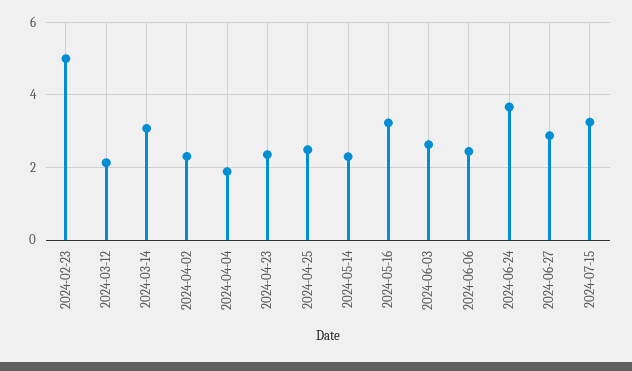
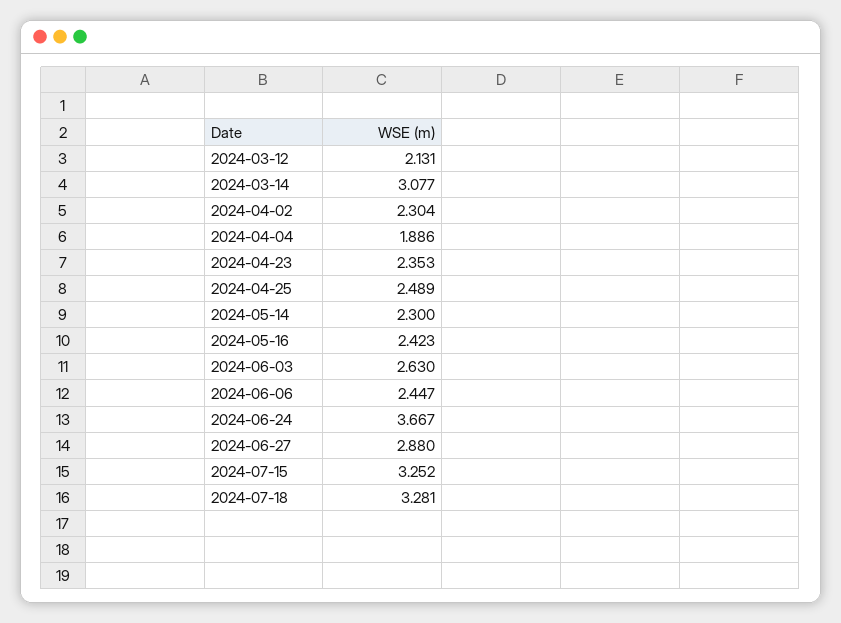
2024-02-23: 5 -> none
2024-05-16: 3.2 -> 2.423
2024-07-18: none -> 3.281

